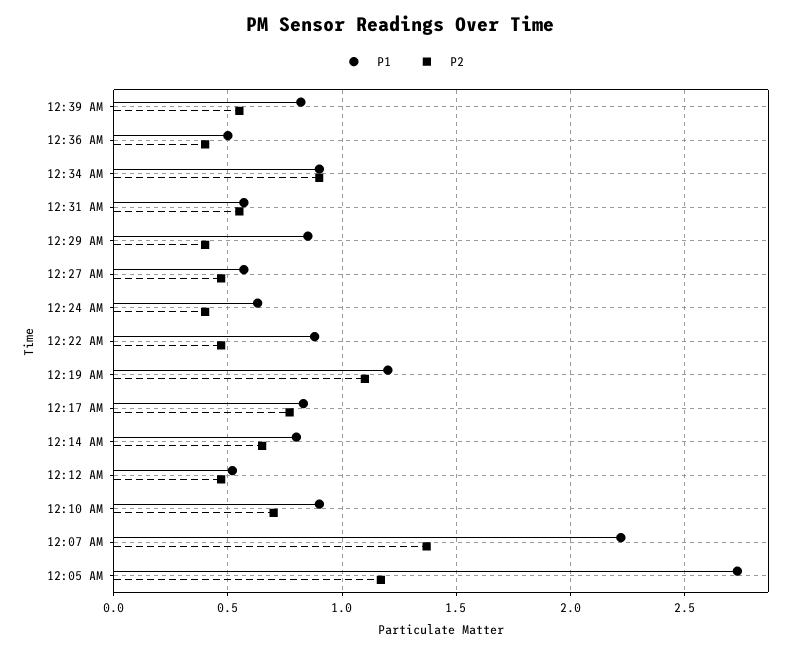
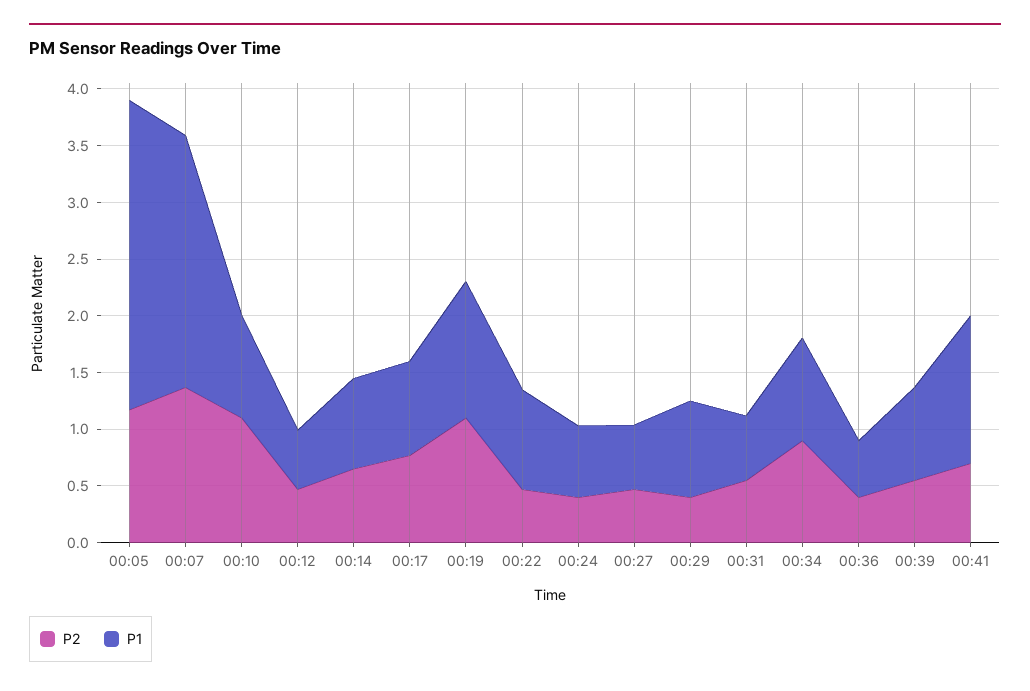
P2, 12:10 AM: 0.7 -> 1.1
P2, 00:41: none -> 0.7
P1, 00:41: none -> 1.3

